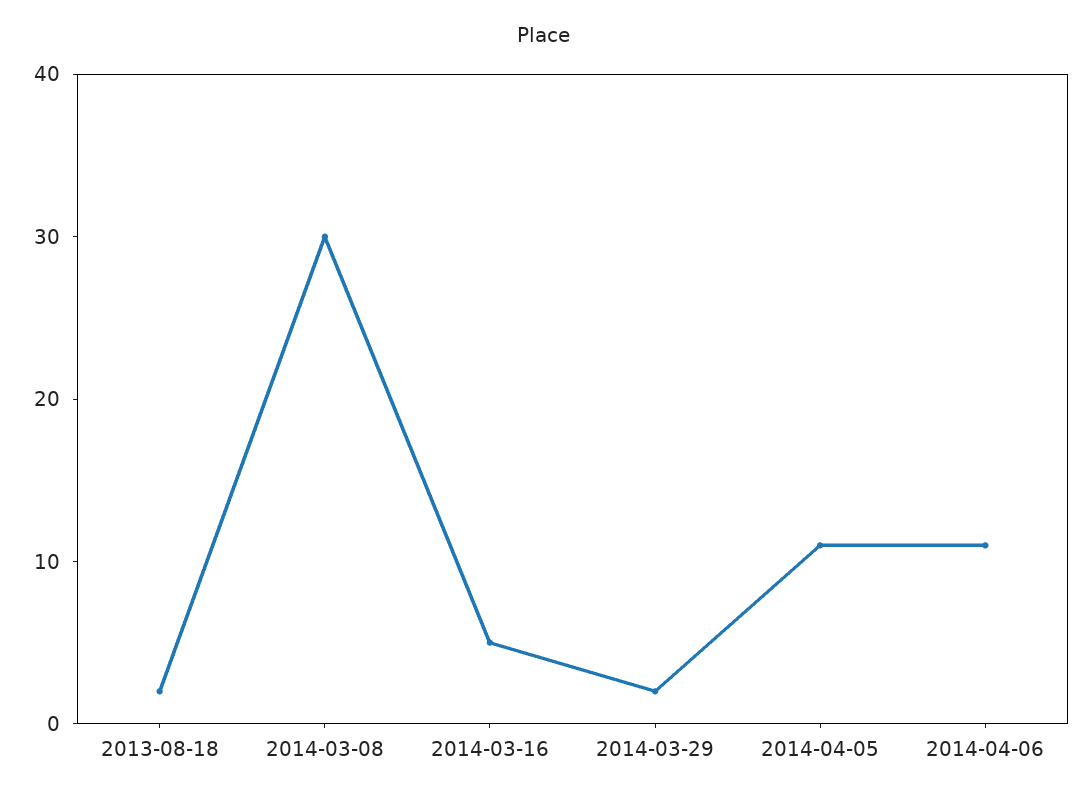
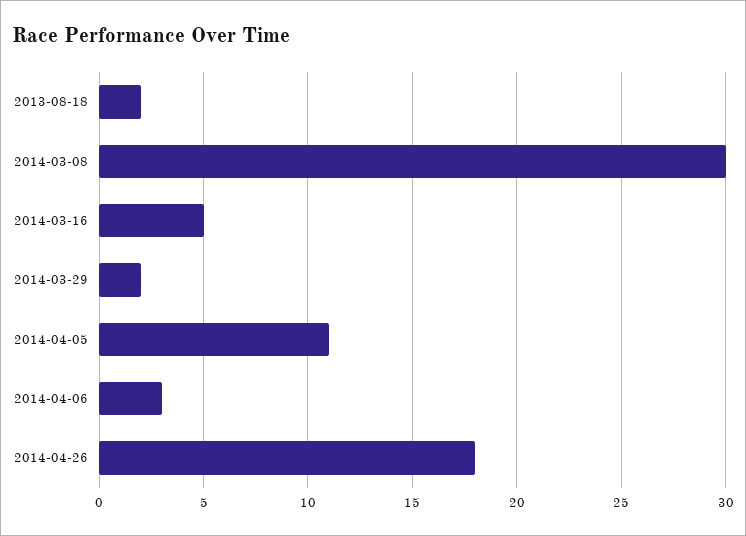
2014-04-06: 11 -> 3
2014-04-26: none -> 18

